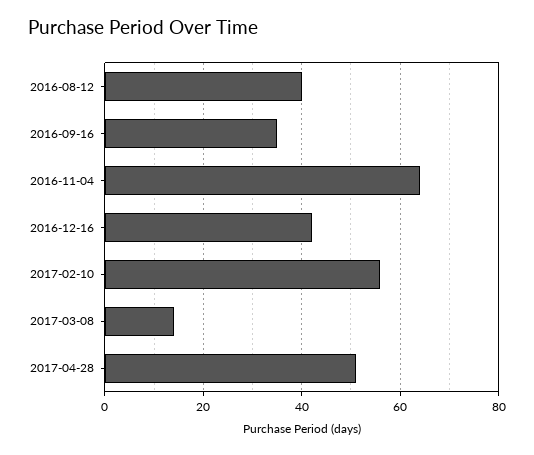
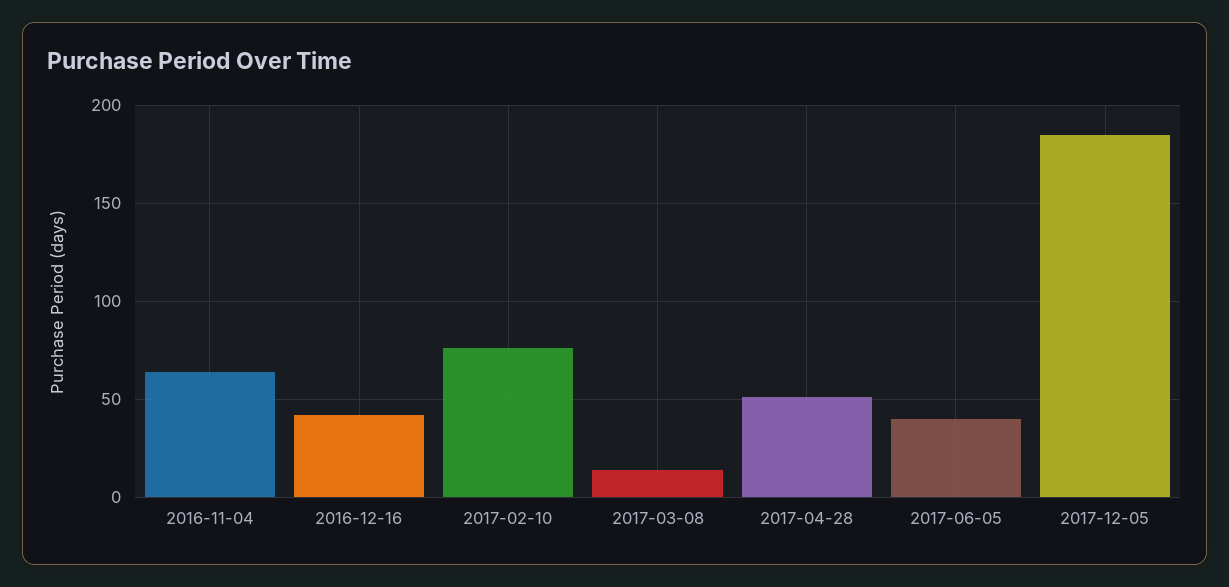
2016-08-12: 40 -> none
2016-09-16: 35 -> none
2017-02-10: 55 -> 75
2017-06-05: none -> 40
2017-12-05: none -> 185

